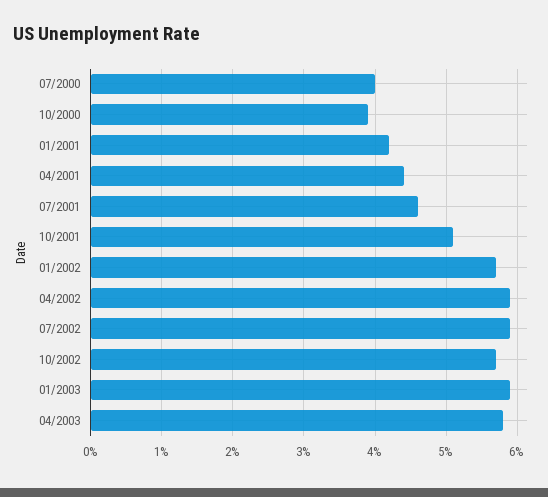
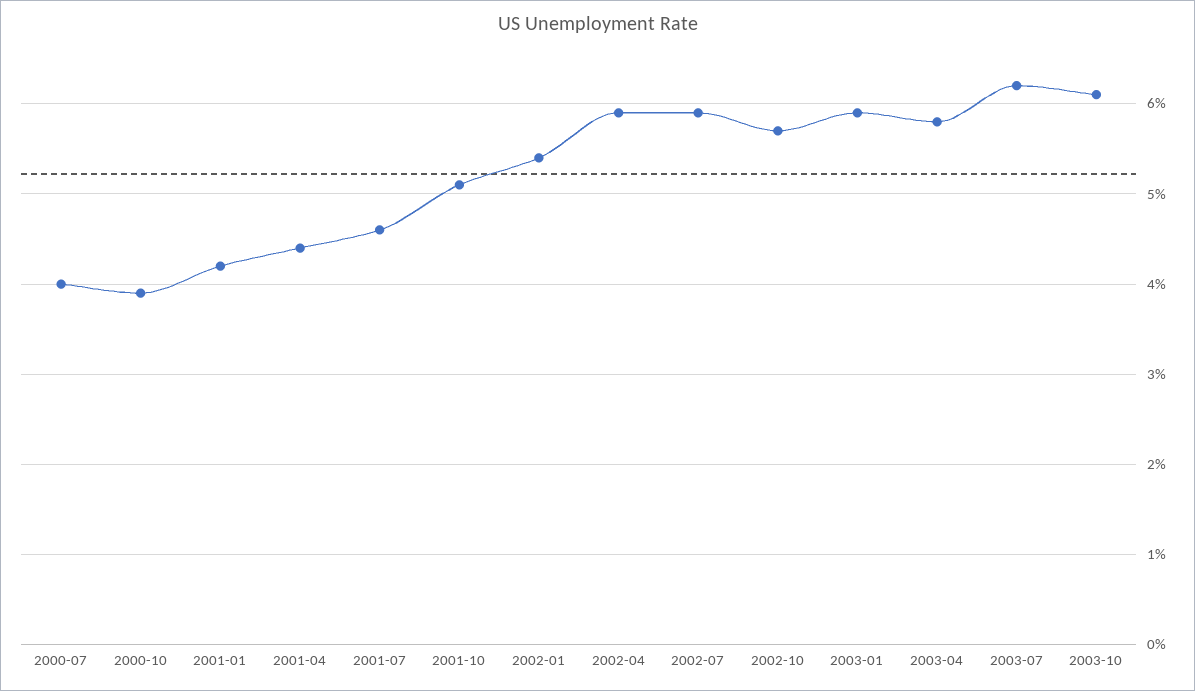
01/2002: 5.7 -> 5.4
2003-07: none -> 6.2
2003-10: none -> 6.1

